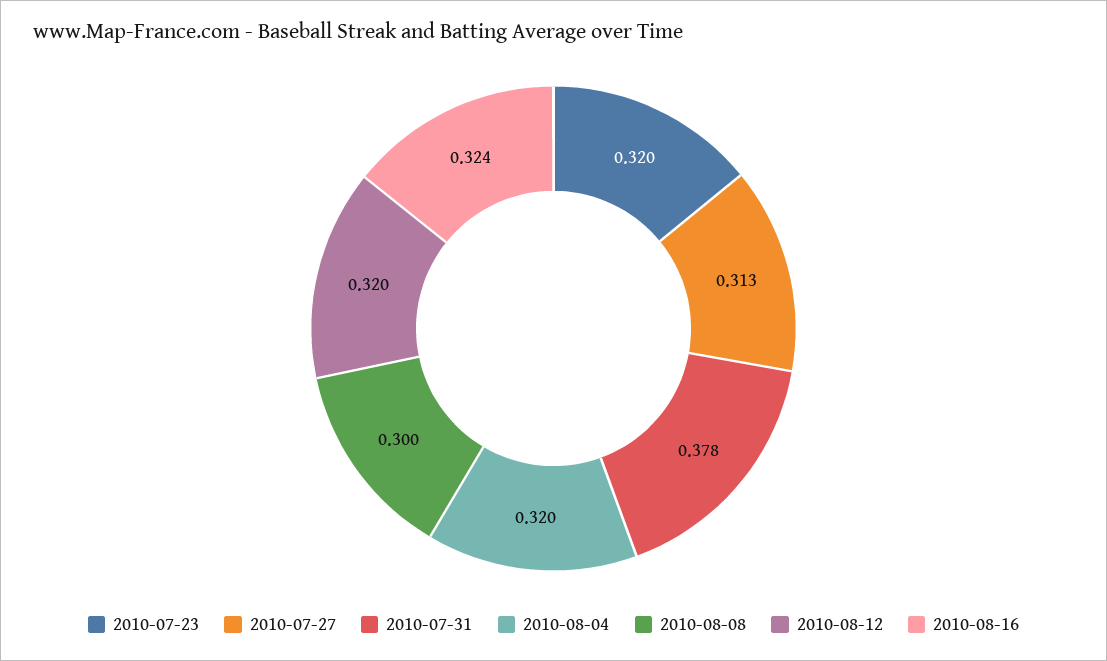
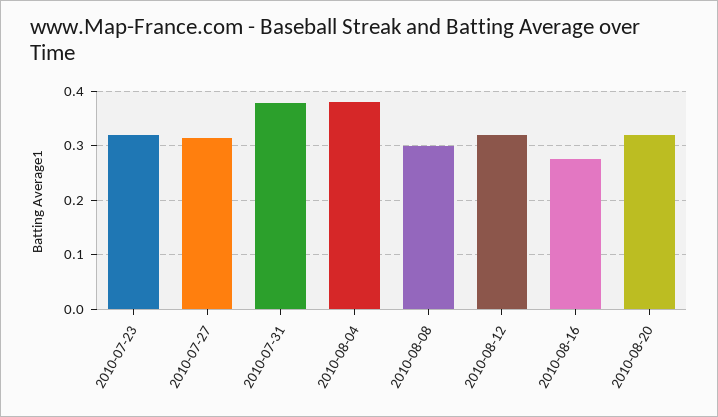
2010-08-04: 0.32 -> 0.38
2010-08-16: 0.324 -> 0.28
2010-08-20: none -> 0.32

